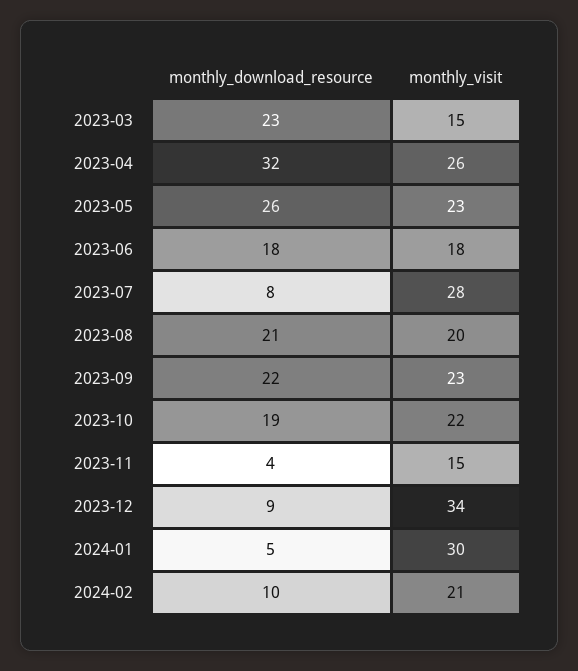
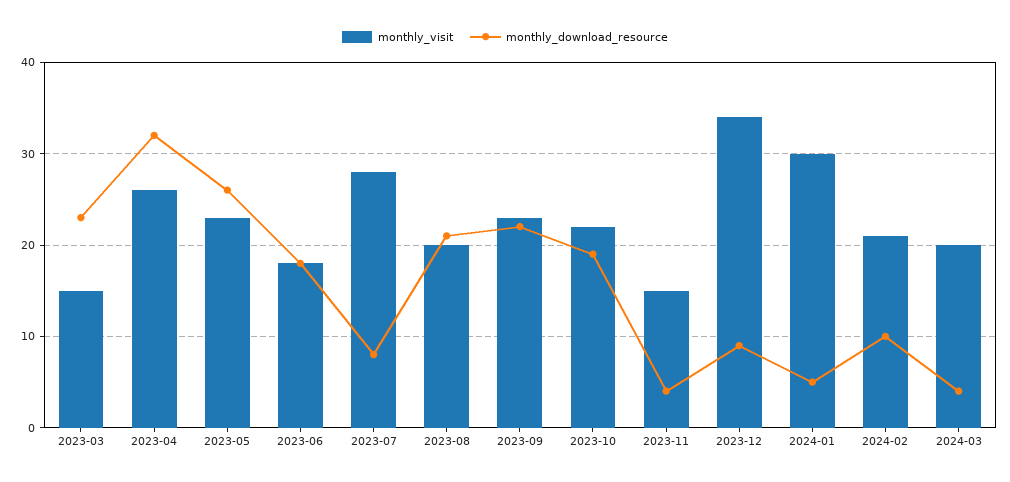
monthly_visit, 2024-03: none -> 20
monthly_download_resource, 2024-03: none -> 4

